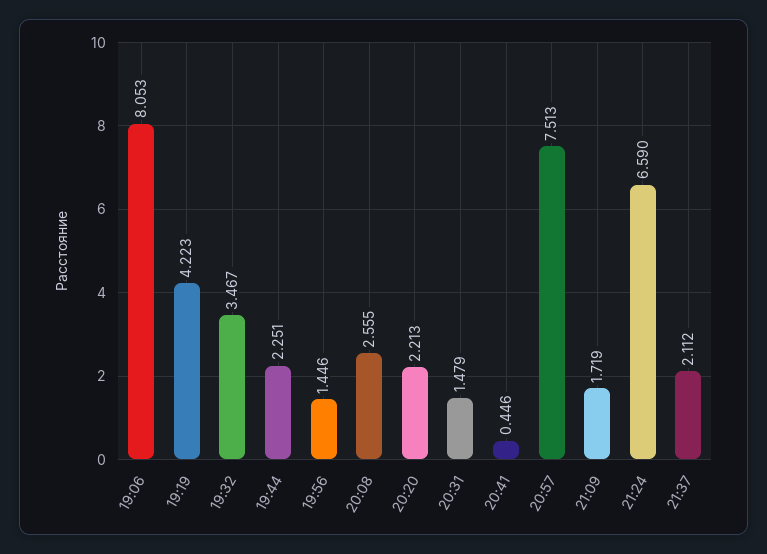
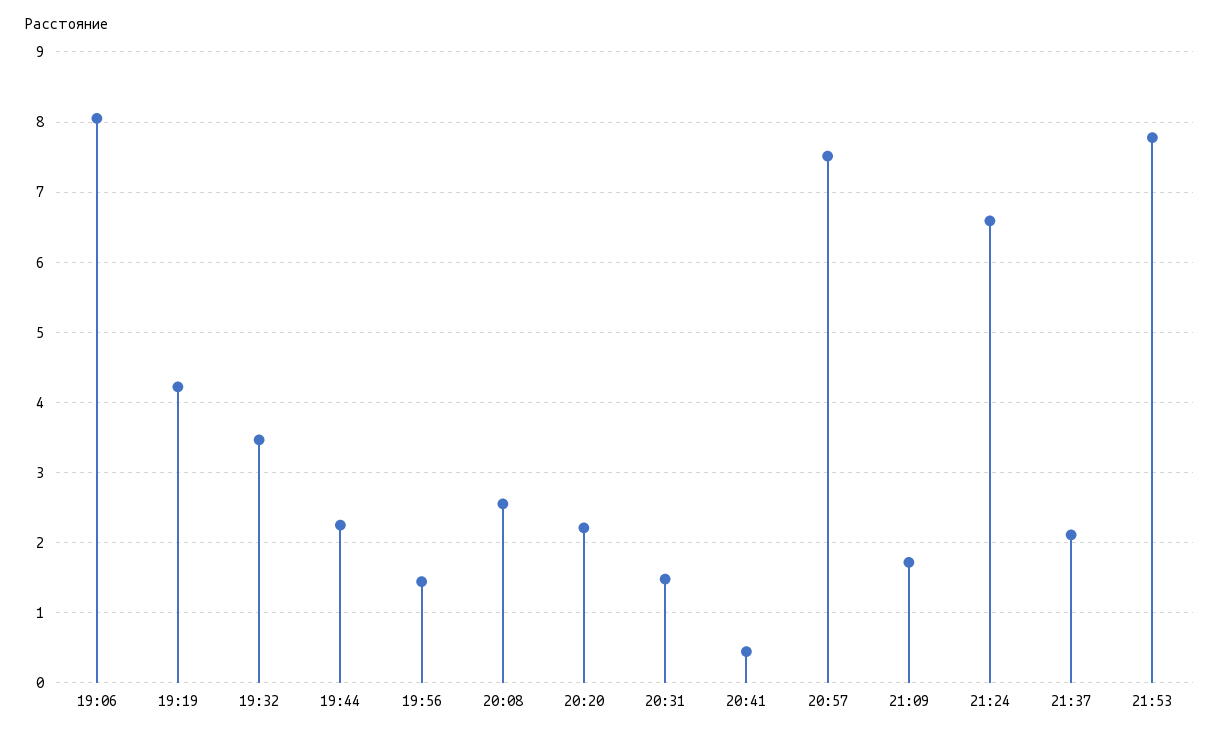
21:53: none -> 7.8

